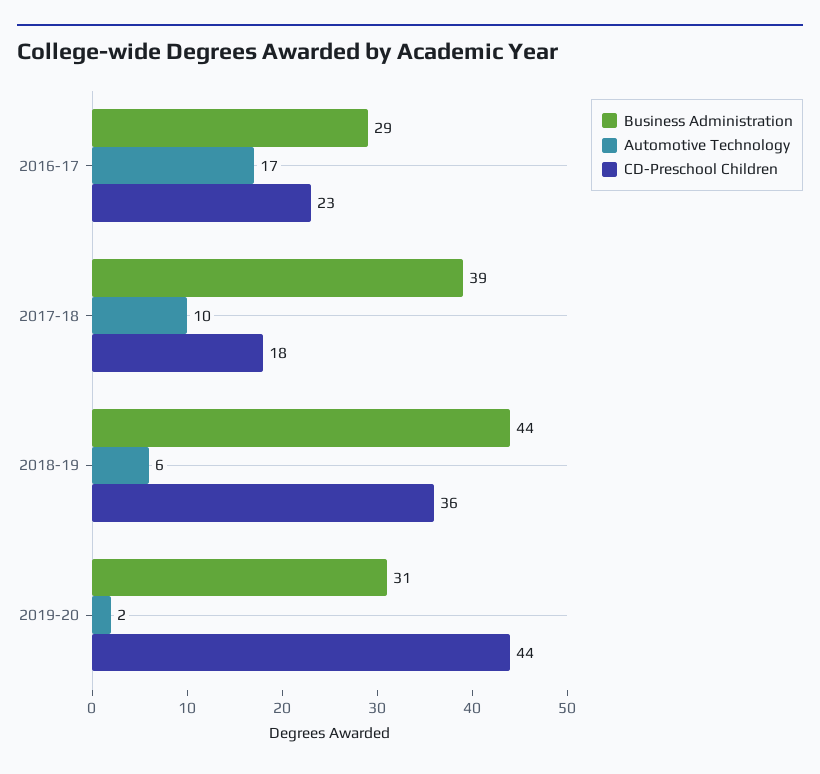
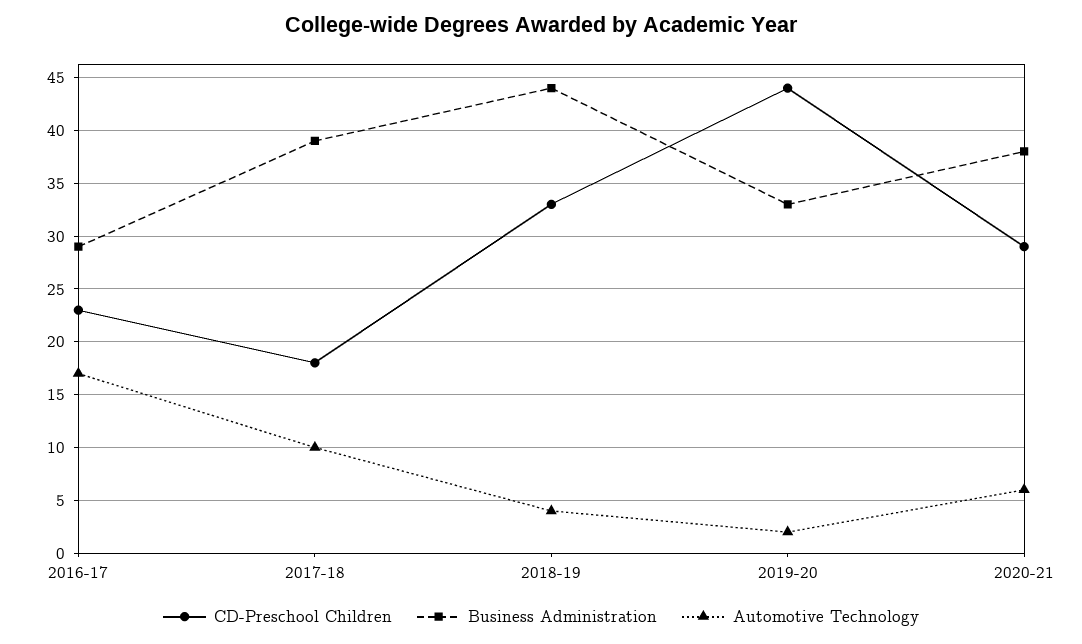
Automotive Technology, 2018-19: 6 -> 4
CD-Preschool Children, 2018-19: 36 -> 33
Business Administration, 2019-20: 31 -> 33
CD-Preschool Children, 2020-21: none -> 29
Business Administration, 2020-21: none -> 38
Automotive Technology, 2020-21: none -> 6

